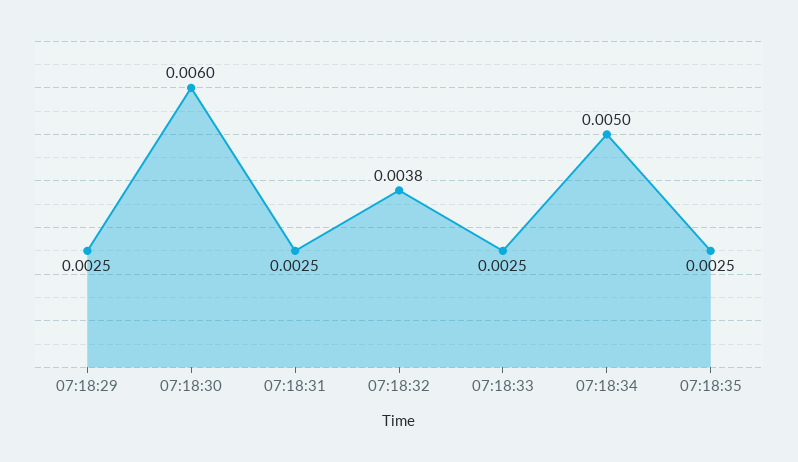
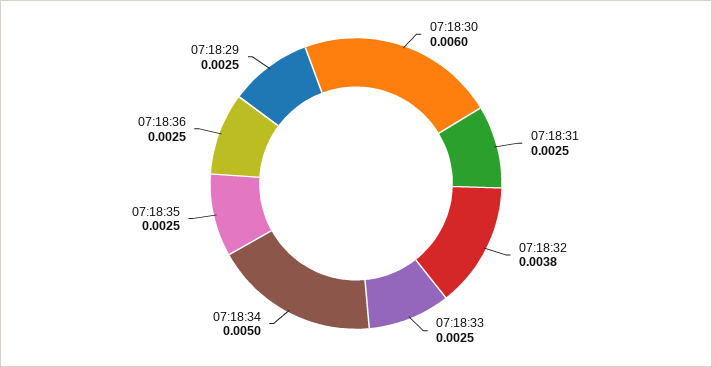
07:18:36: none -> 0.0025

